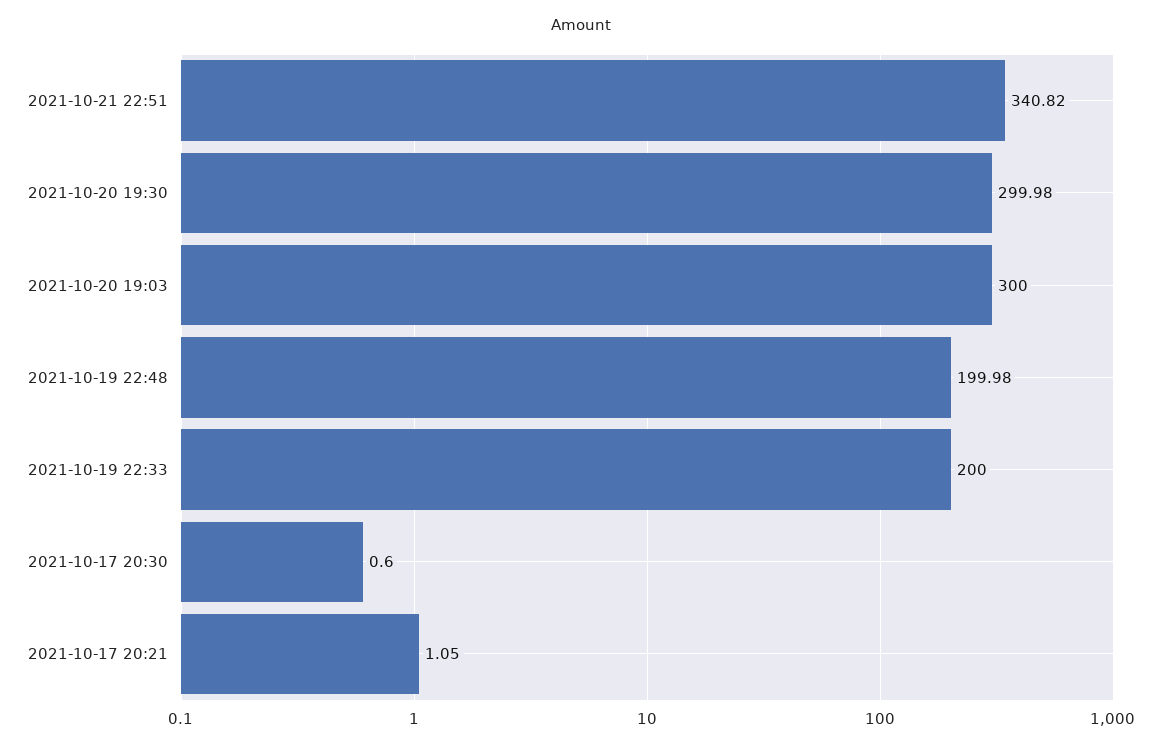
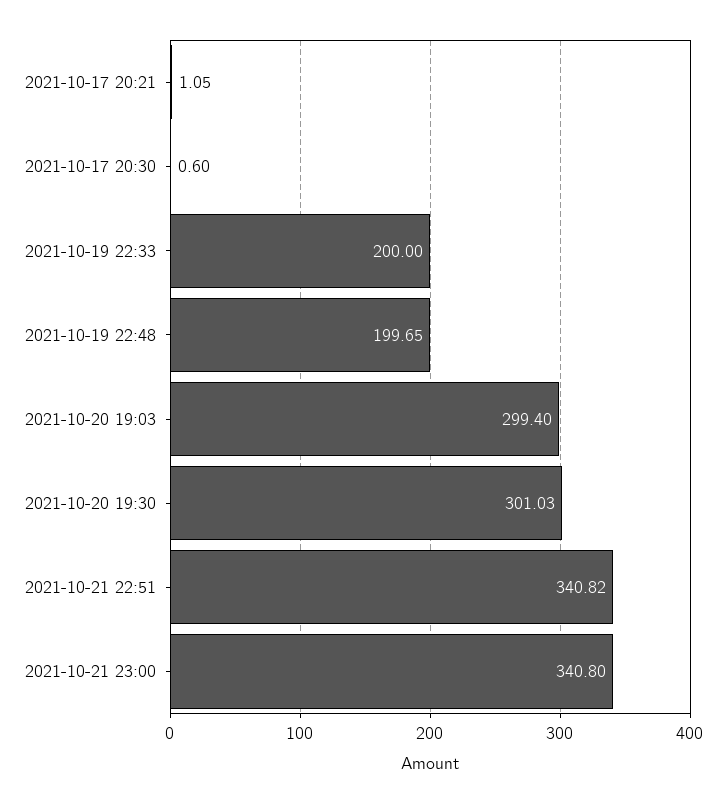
2021-10-20 19:30: 299.98 -> 301.03
2021-10-20 19:03: 300 -> 299.4
2021-10-19 22:48: 199.98 -> 199.65
2021-10-21 23:00: none -> 340.8

